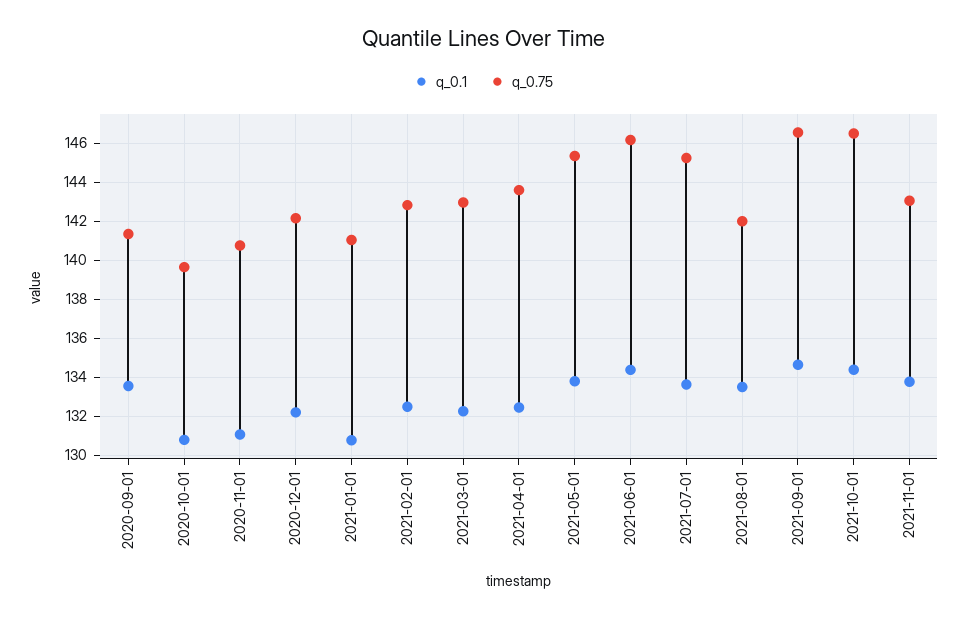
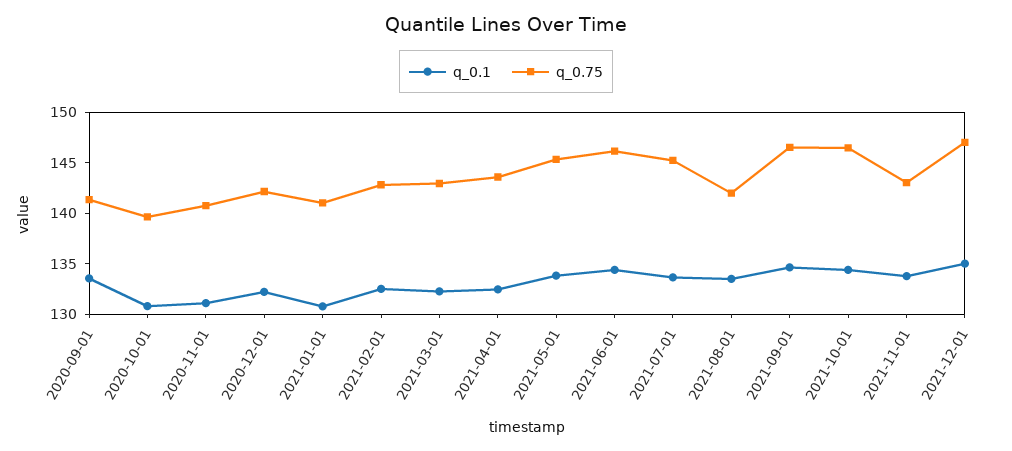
q_0.1, 2021-12-01: none -> 135
q_0.75, 2021-12-01: none -> 147

